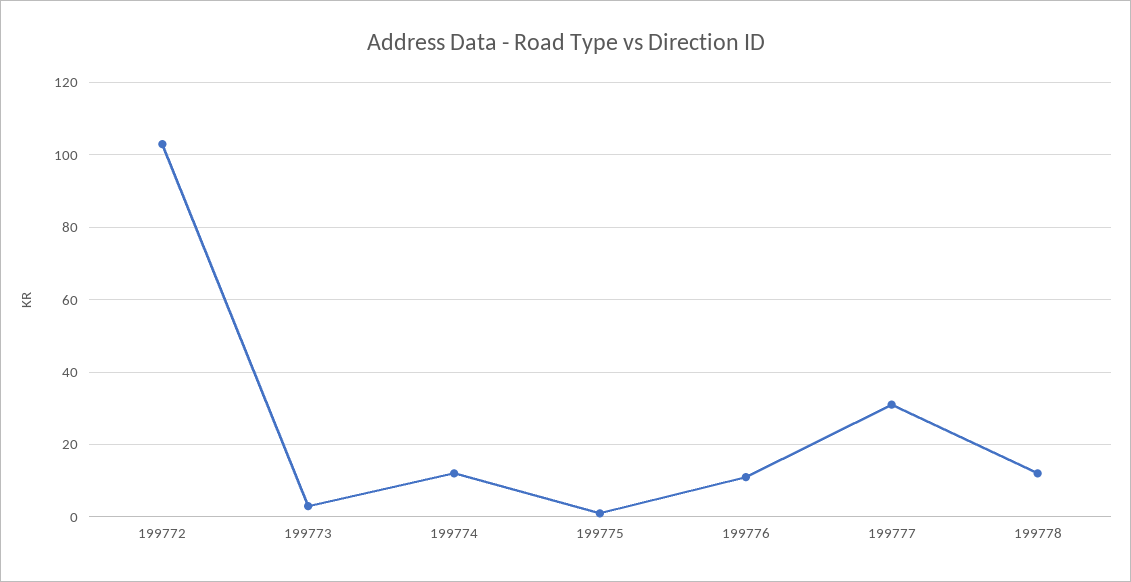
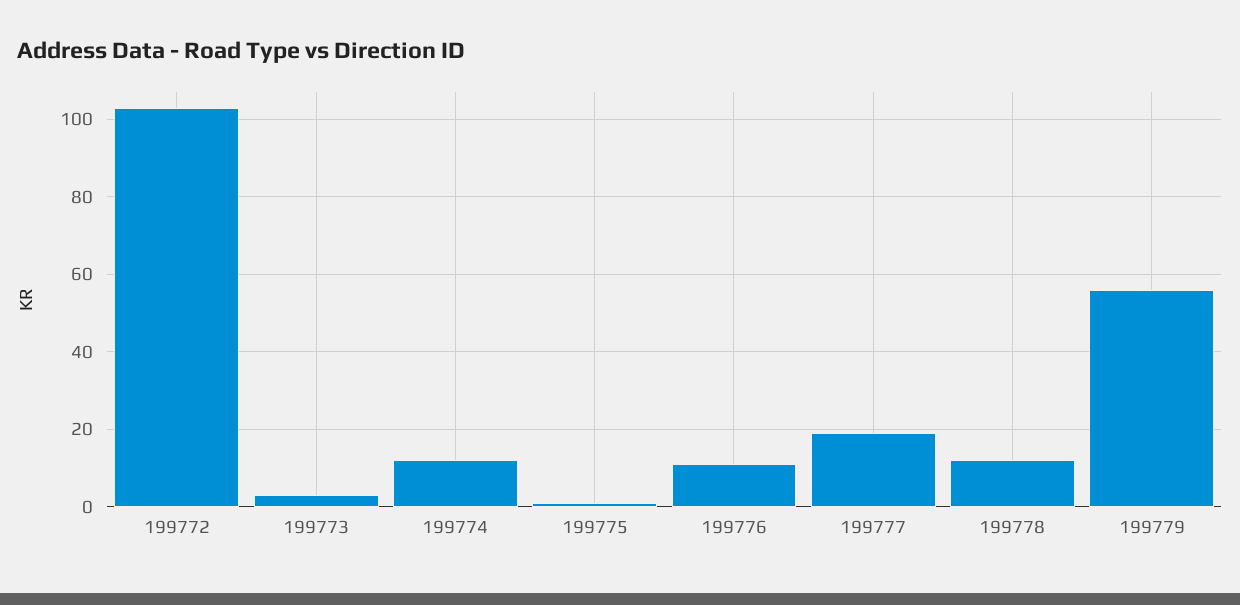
199777: 30 -> 20
199779: none -> 55

